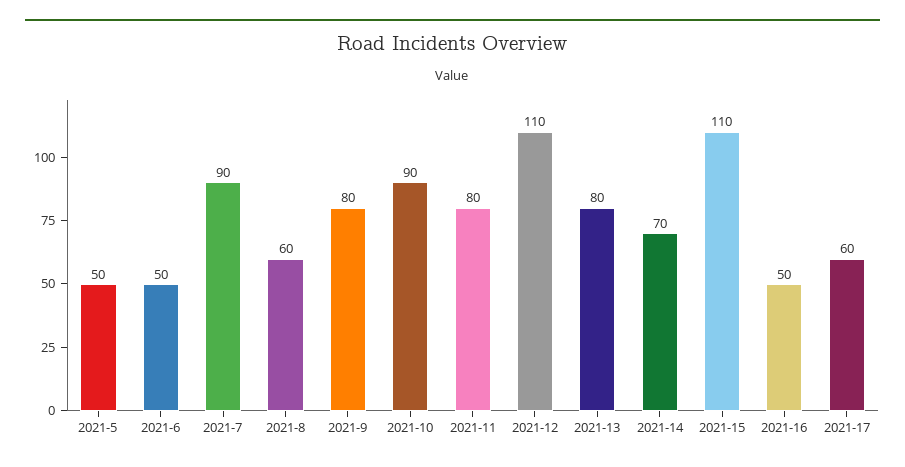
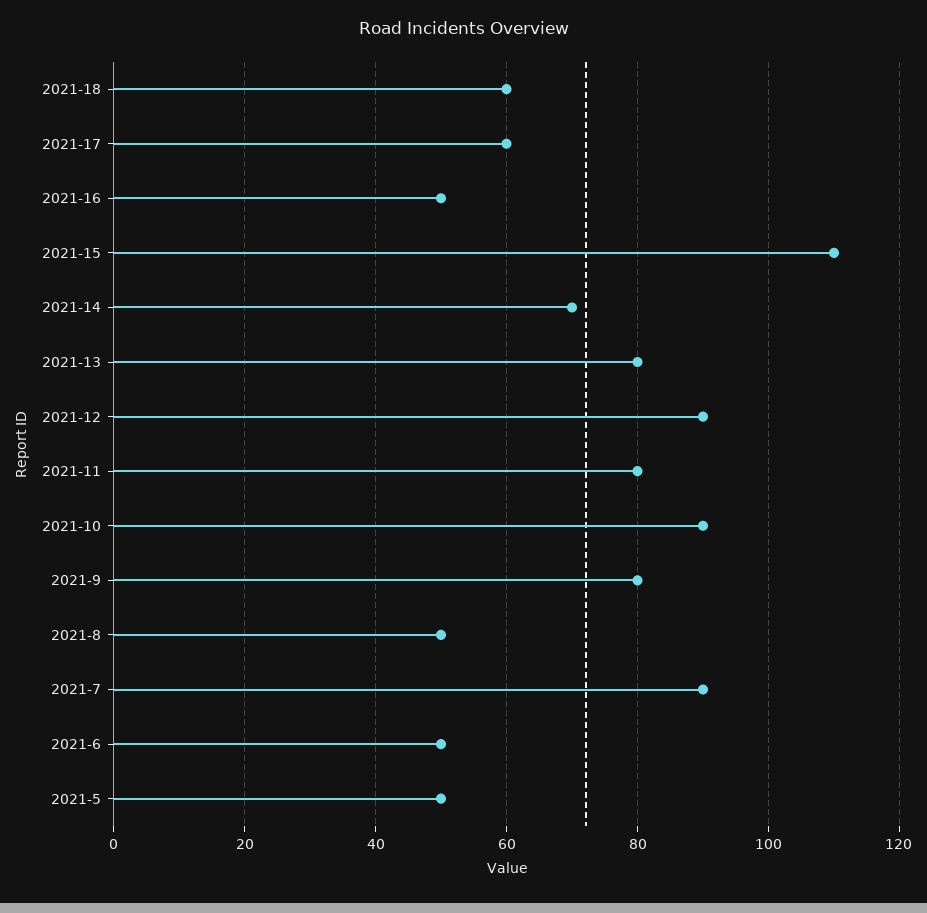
2021-8: 60 -> 50
2021-12: 110 -> 90
2021-18: none -> 60

